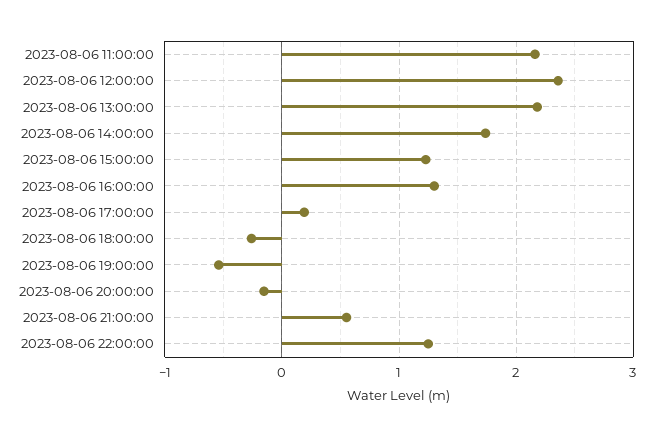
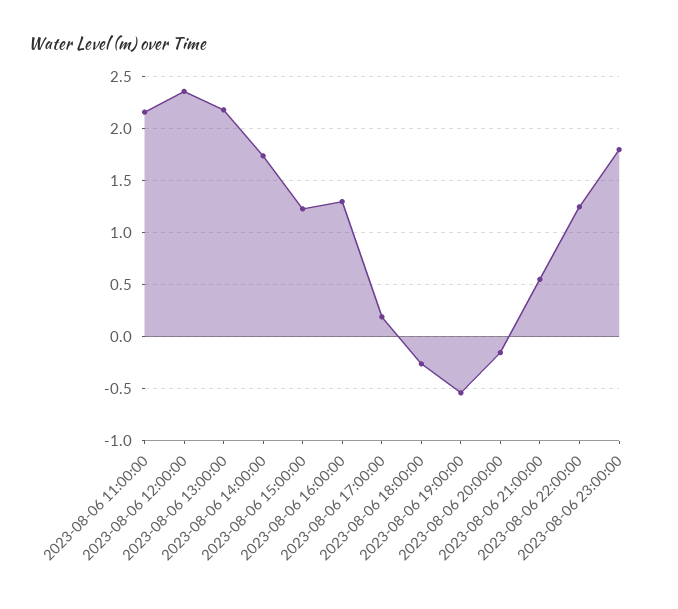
2023-08-06 23:00:00: none -> 1.8

